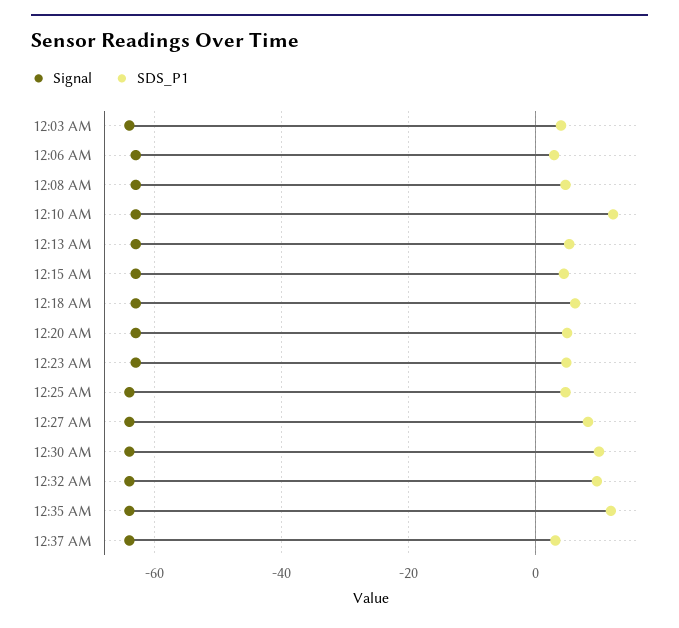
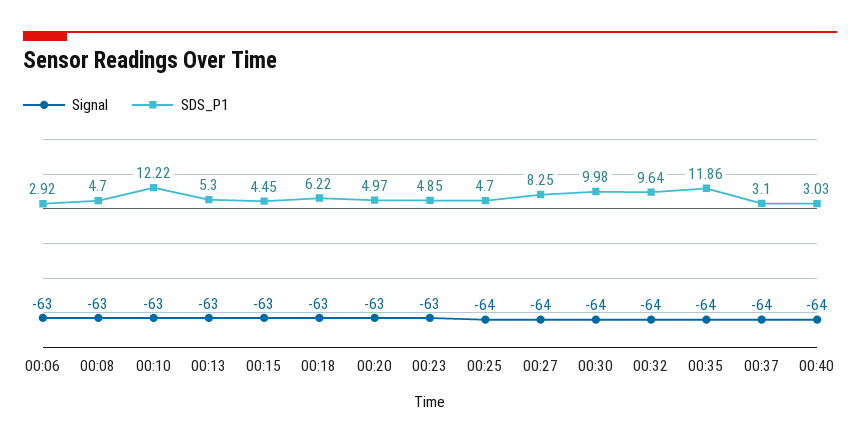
Signal, 12:03 AM: -64 -> none
SDS_P1, 12:03 AM: 4 -> none
Signal, 00:40: none -> -64
SDS_P1, 00:40: none -> 3.03

